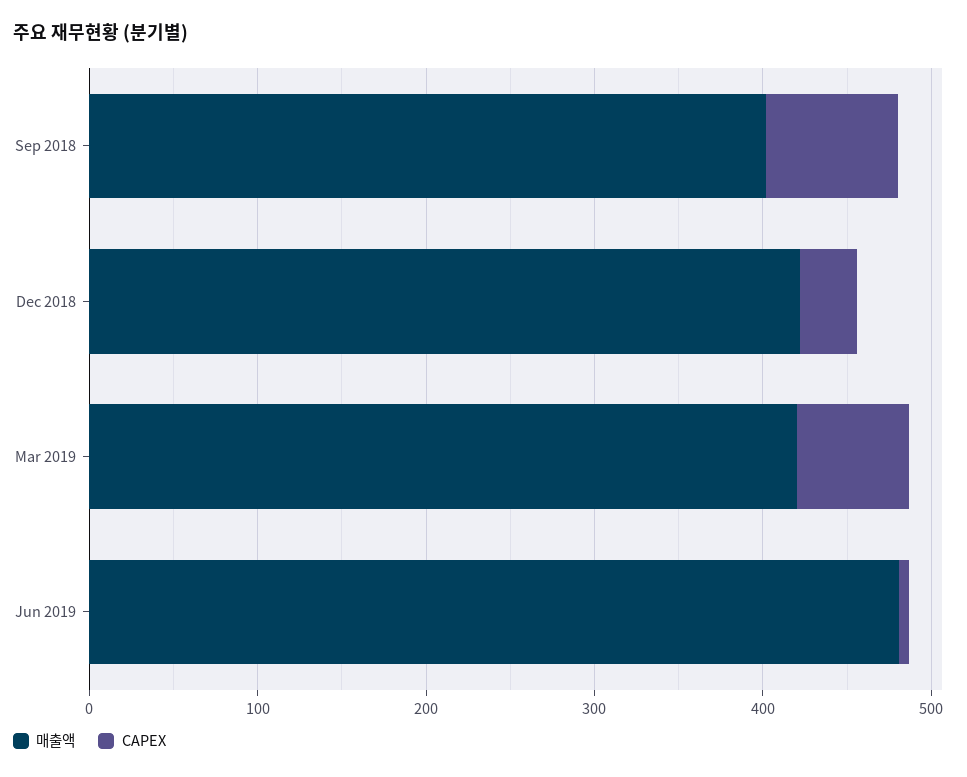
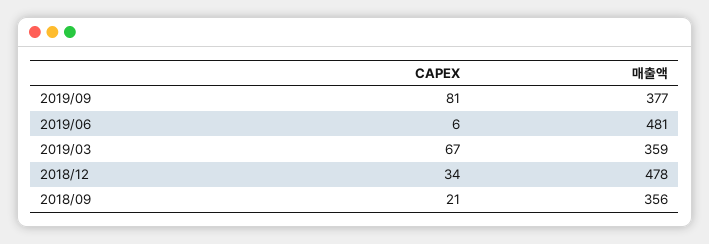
매출액, Sep 2018: 400 -> 356
CAPEX, Sep 2018: 80 -> 21
매출액, Dec 2018: 420 -> 478
매출액, Mar 2019: 420 -> 359
CAPEX, 2019/09: none -> 81
매출액, 2019/09: none -> 377

